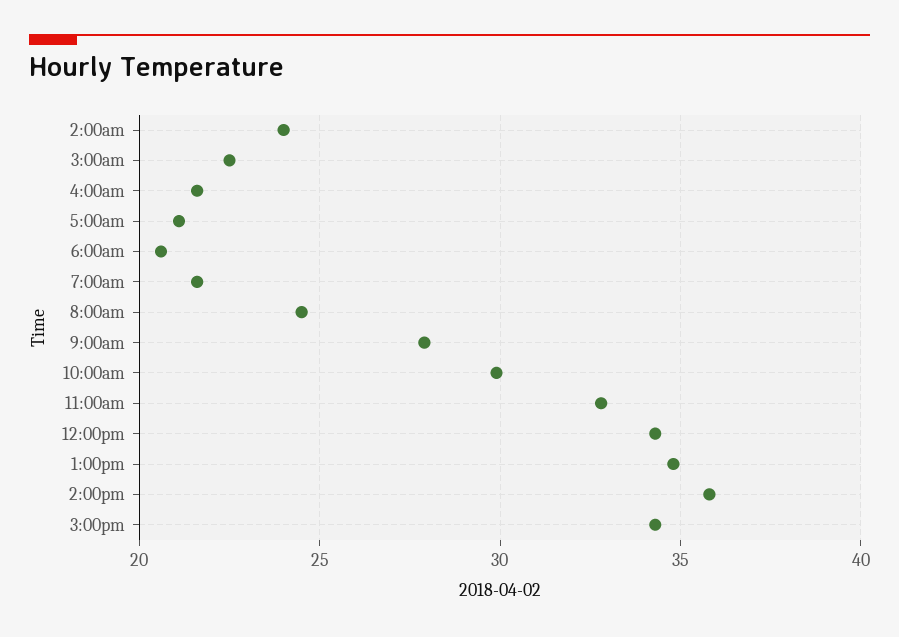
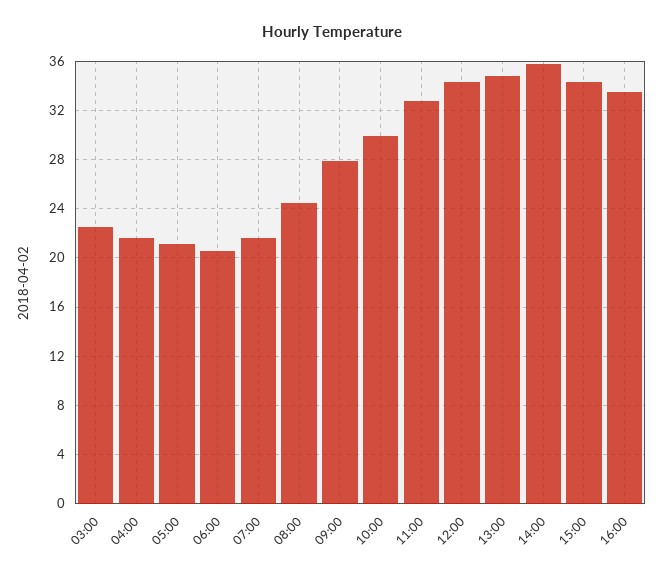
2:00am: 24 -> none
16:00: none -> 33.5

